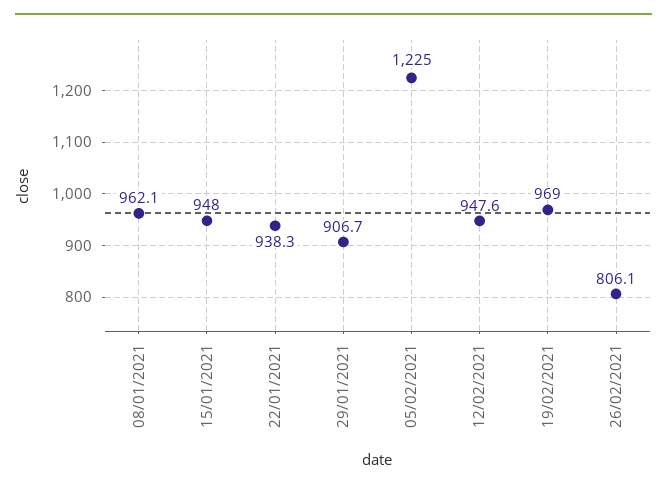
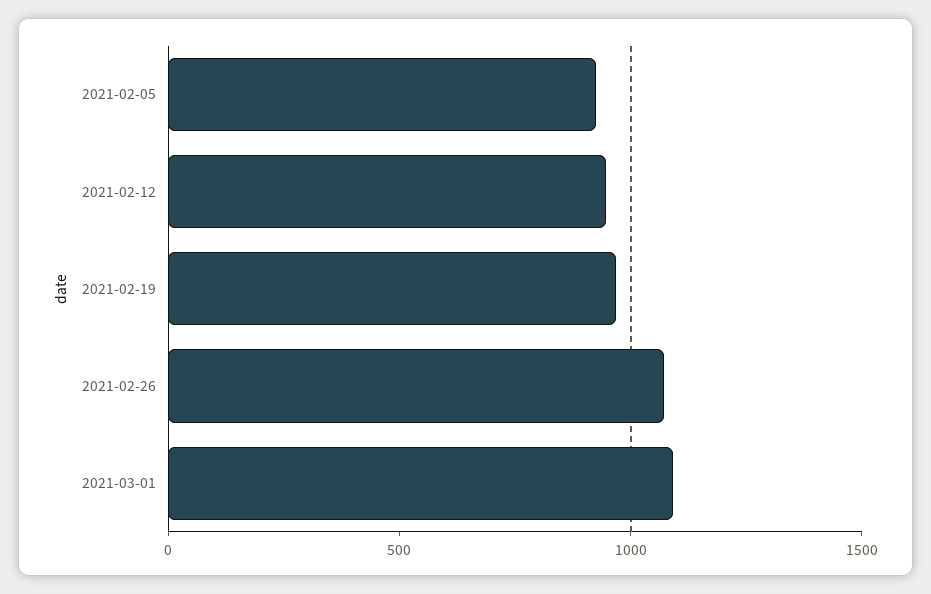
08/01/2021: 962.1 -> none
15/01/2021: 948 -> none
22/01/2021: 938.3 -> none
29/01/2021: 906.7 -> none
05/02/2021: 1225 -> 900
26/02/2021: 806.1 -> 1100
2021-03-01: none -> 1100

